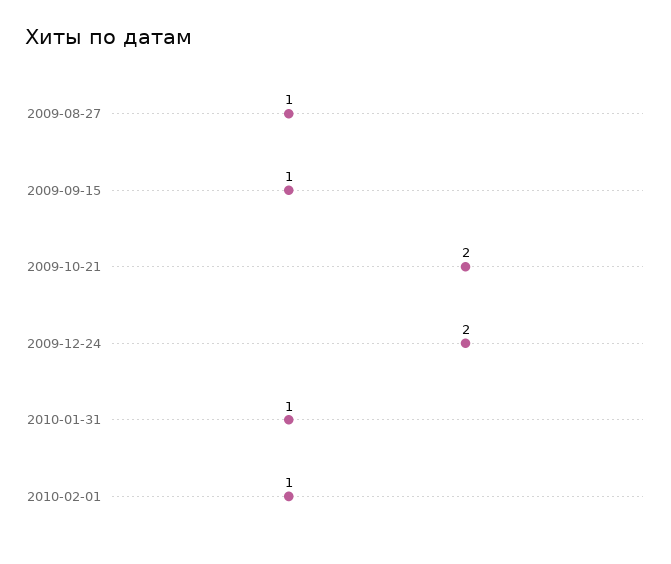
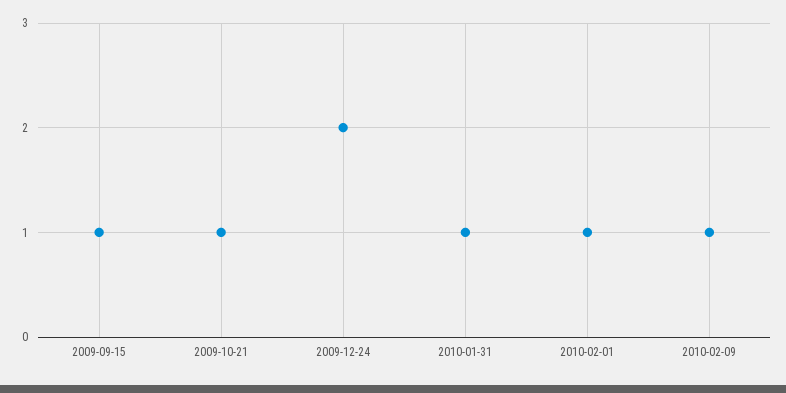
2009-08-27: 1 -> none
2009-10-21: 2 -> 1
2010-02-09: none -> 1

